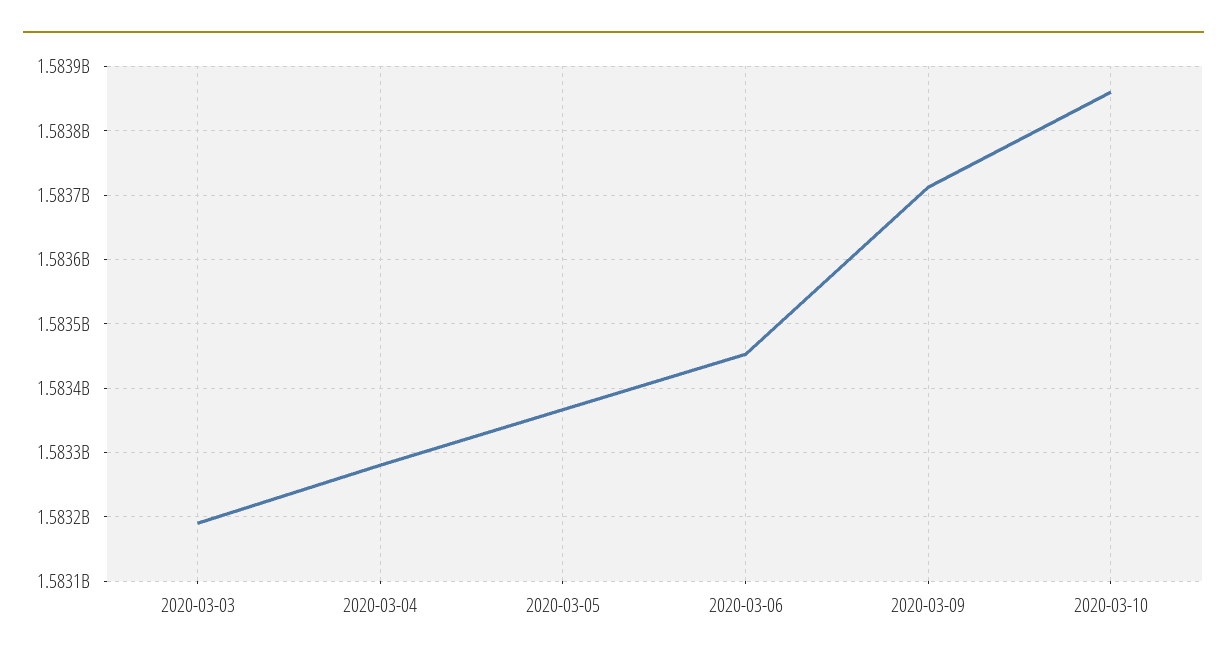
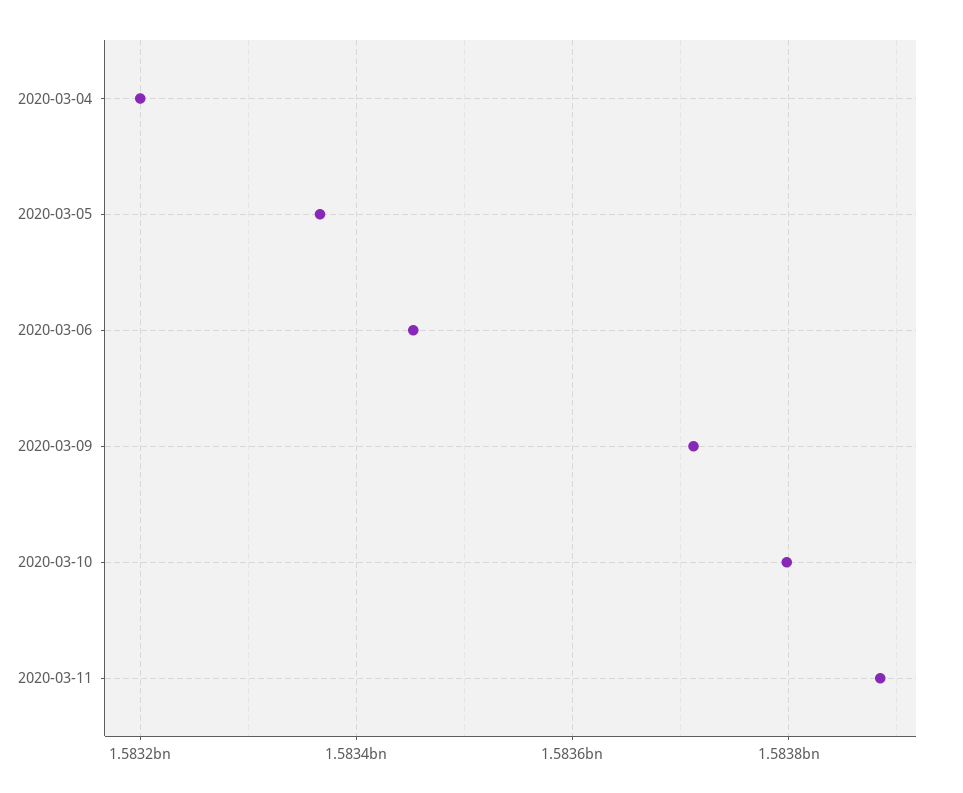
2020-03-03: 1583190000 -> none
2020-03-04: 1583280000 -> 1583200000
2020-03-10: 1583860000 -> 1583800000
2020-03-11: none -> 1583880000

